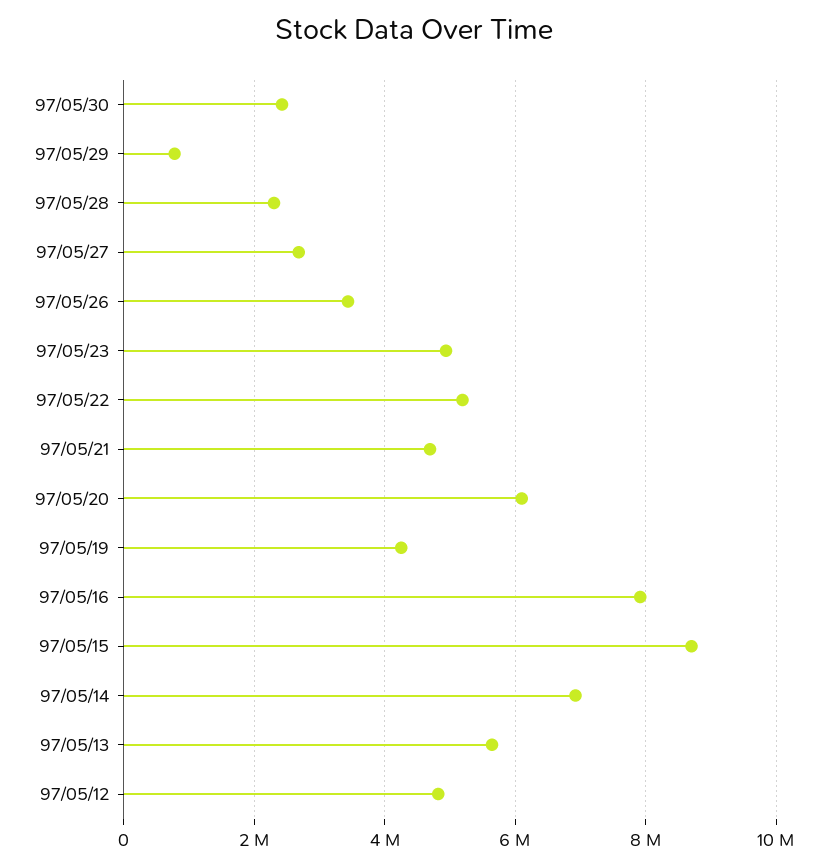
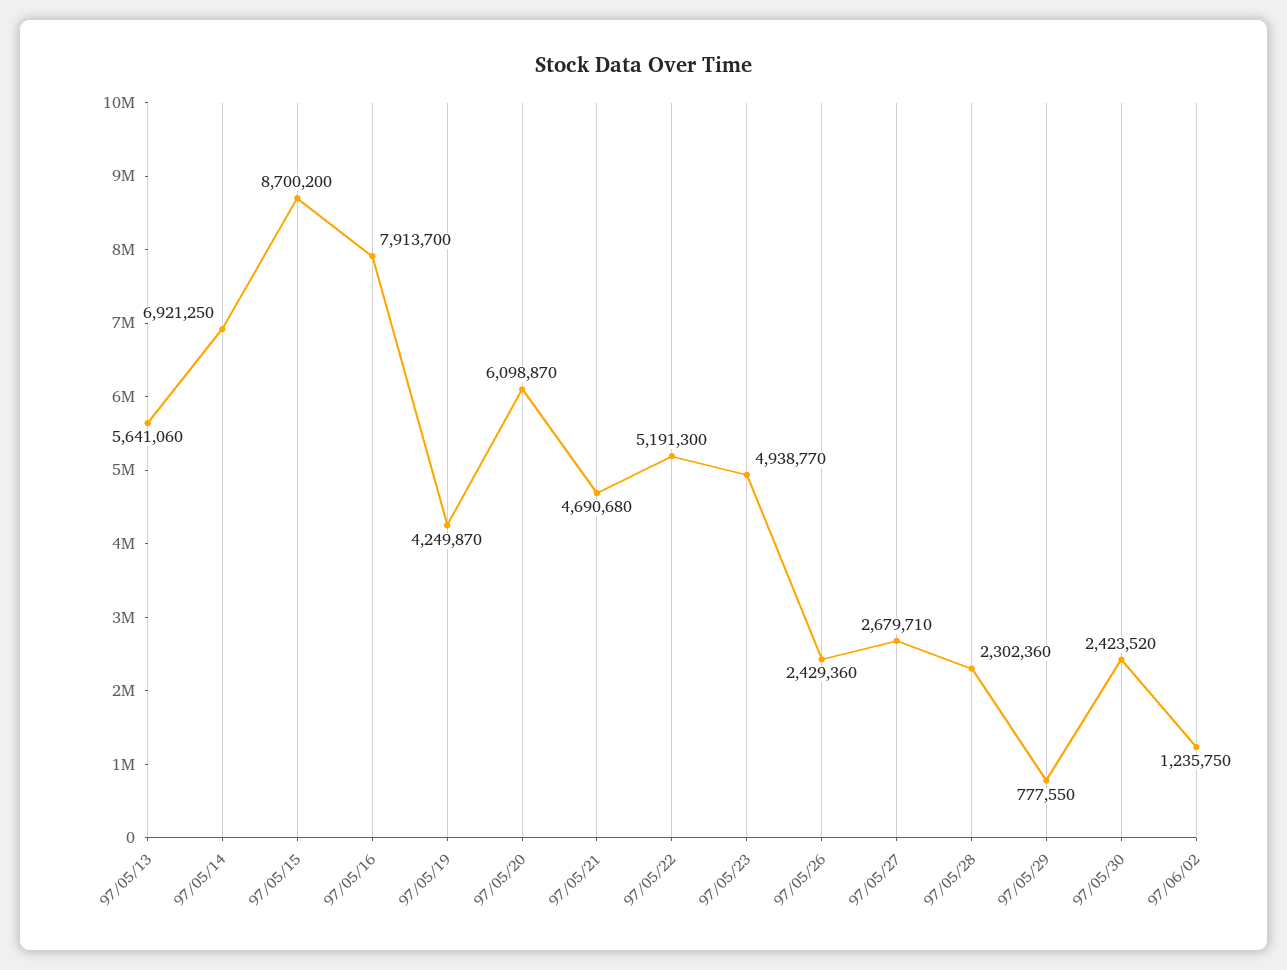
97/05/26: 3400000 -> 2429360
97/05/12: 4800000 -> none
97/06/02: none -> 1235750

